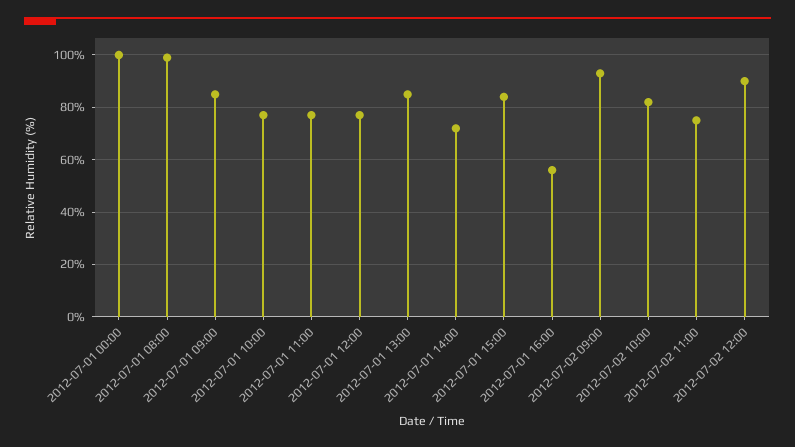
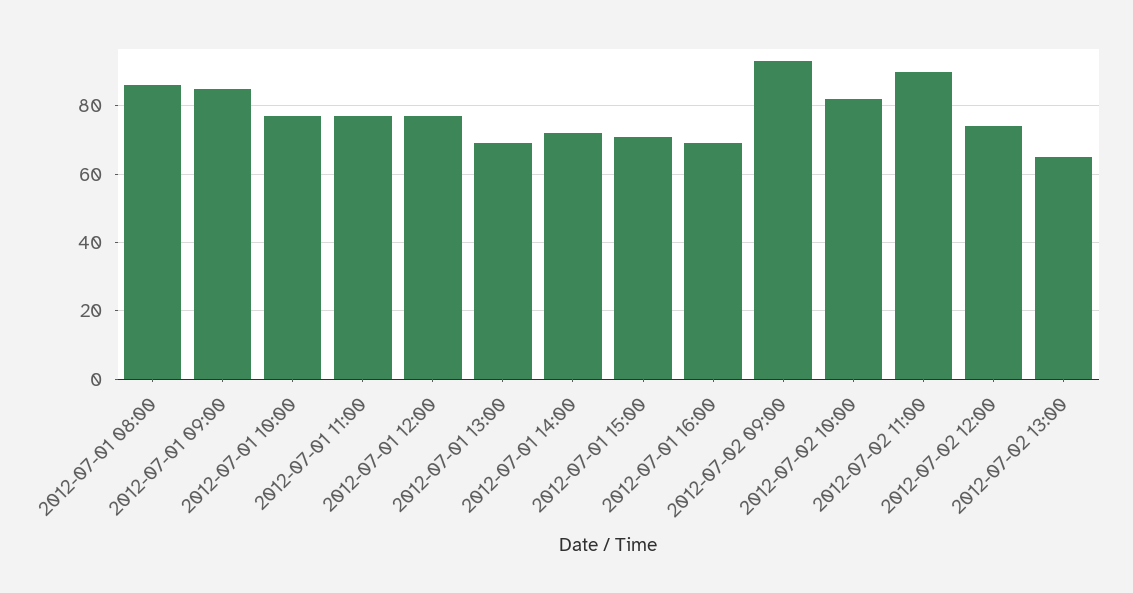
2012-07-01 00:00: 100 -> none
2012-07-01 08:00: 100 -> 85
2012-07-01 13:00: 85 -> 70
2012-07-01 15:00: 85 -> 70
2012-07-01 16:00: 55 -> 70
2012-07-02 11:00: 75 -> 90
2012-07-02 12:00: 90 -> 75
2012-07-02 13:00: none -> 65

